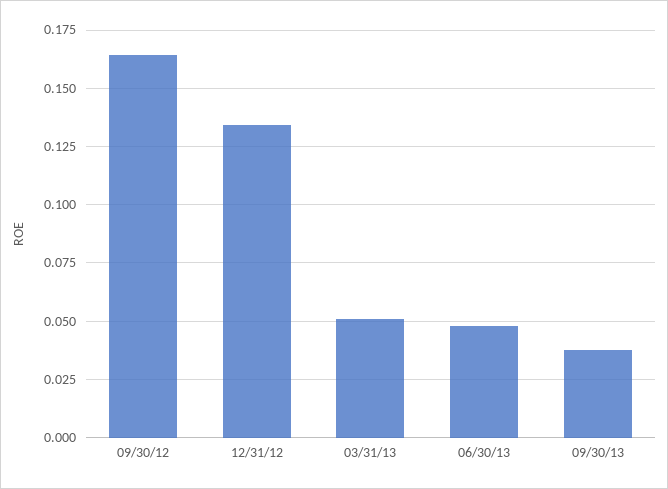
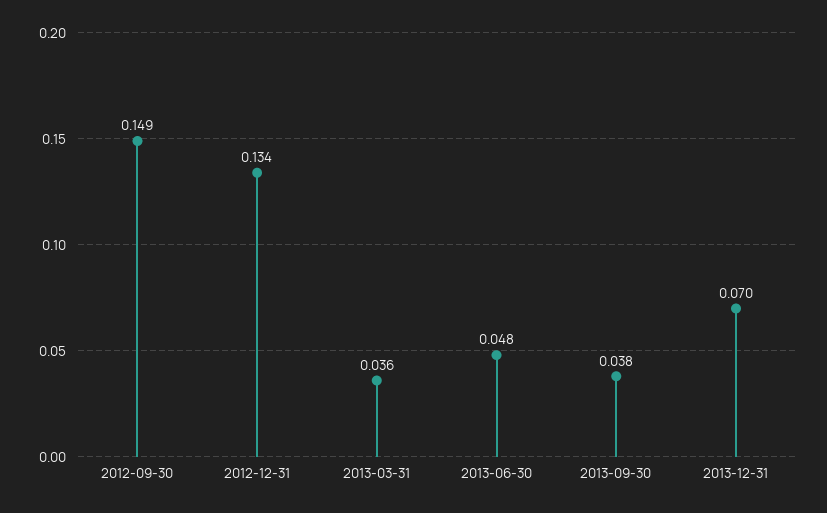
09/30/12: 0.165 -> 0.149
03/31/13: 0.05 -> 0.036
2013-12-31: none -> 0.07

